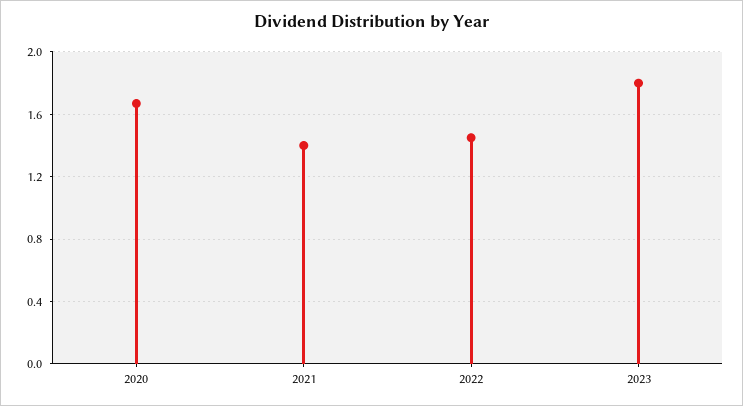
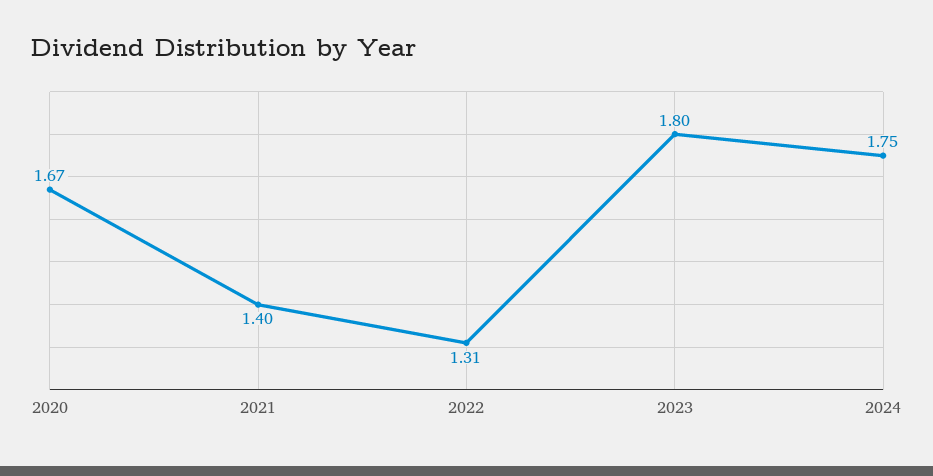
2022: 1.45 -> 1.31
2024: none -> 1.75

